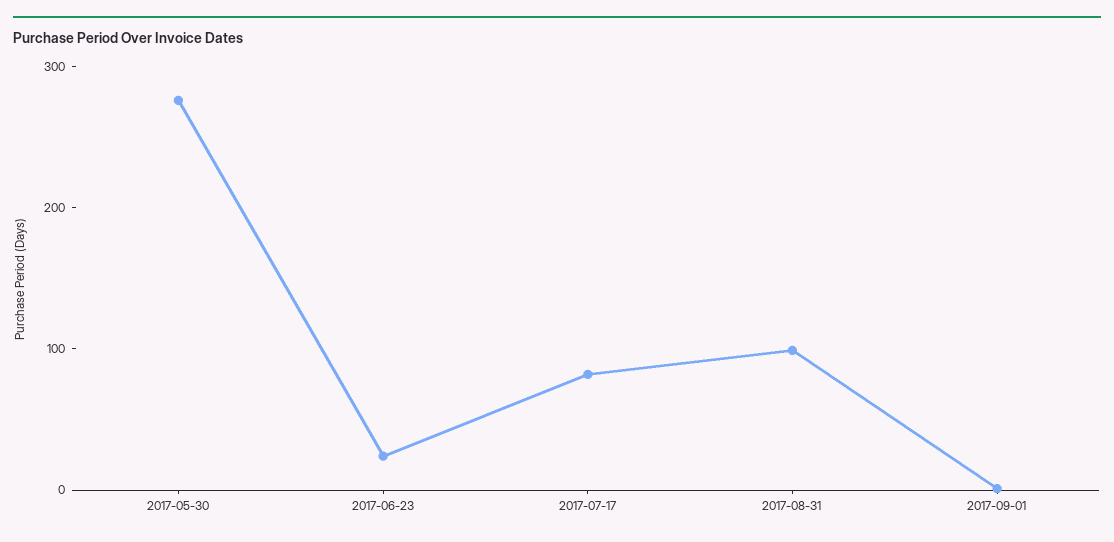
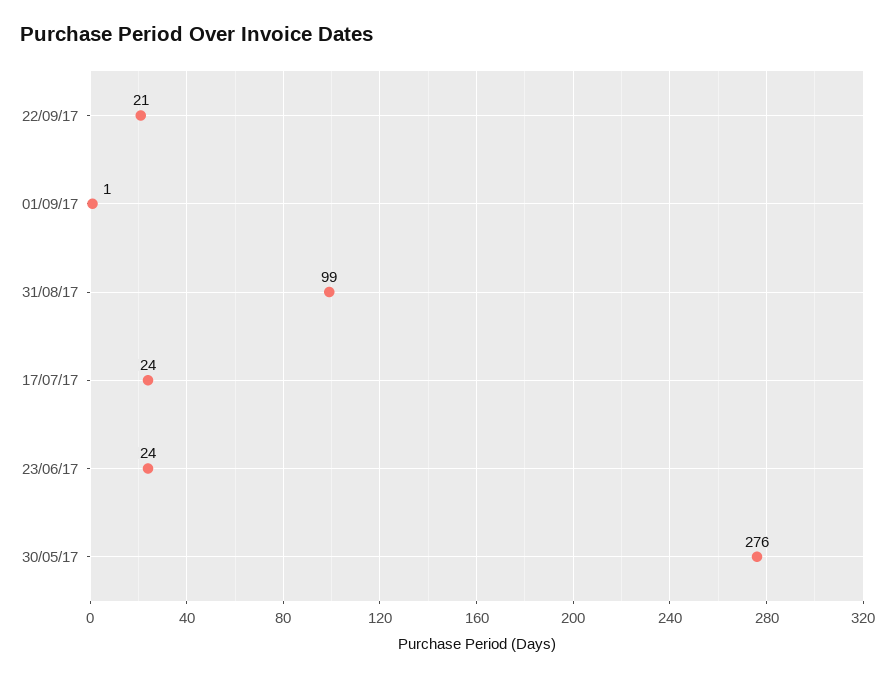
2017-07-17: 80 -> 24
22/09/17: none -> 21

